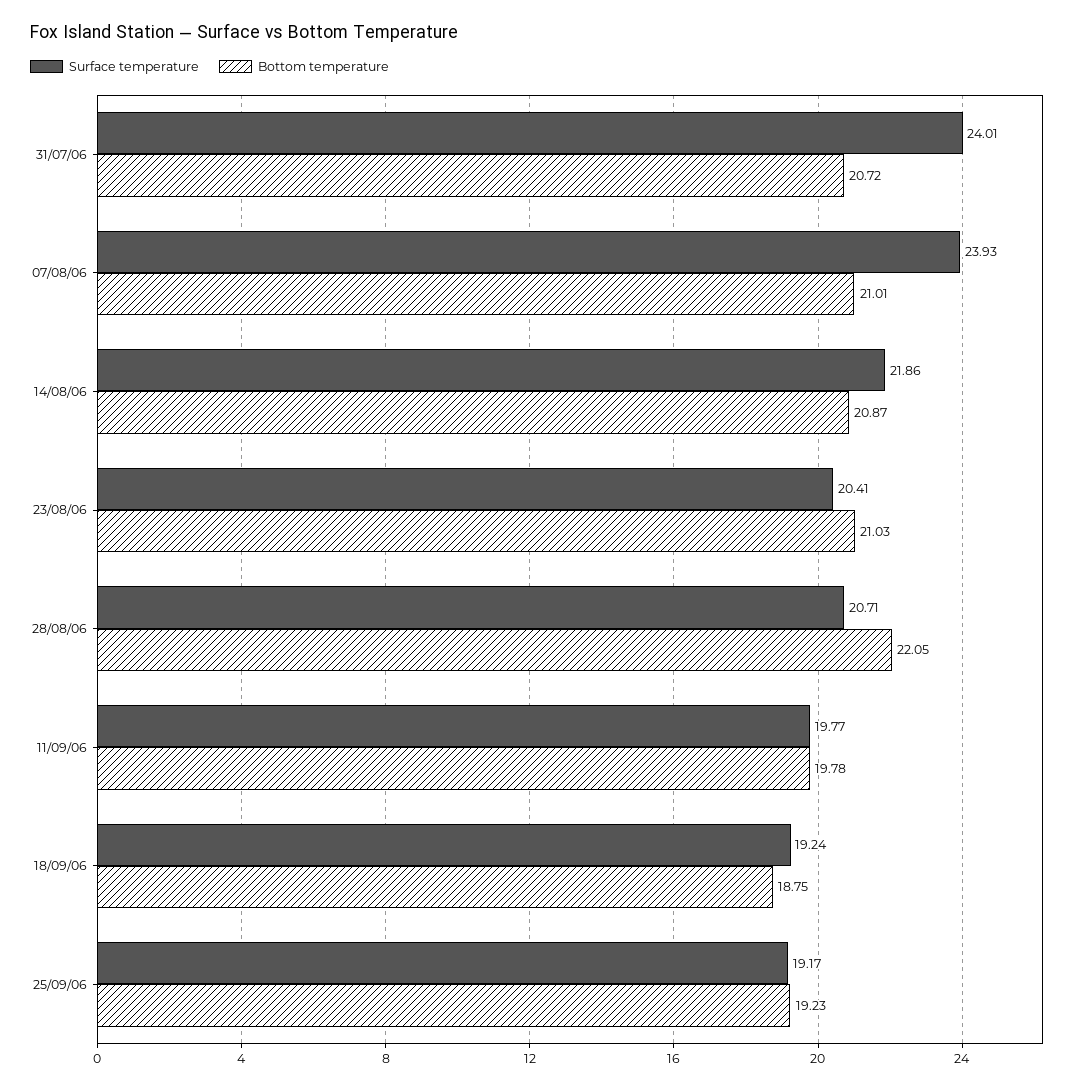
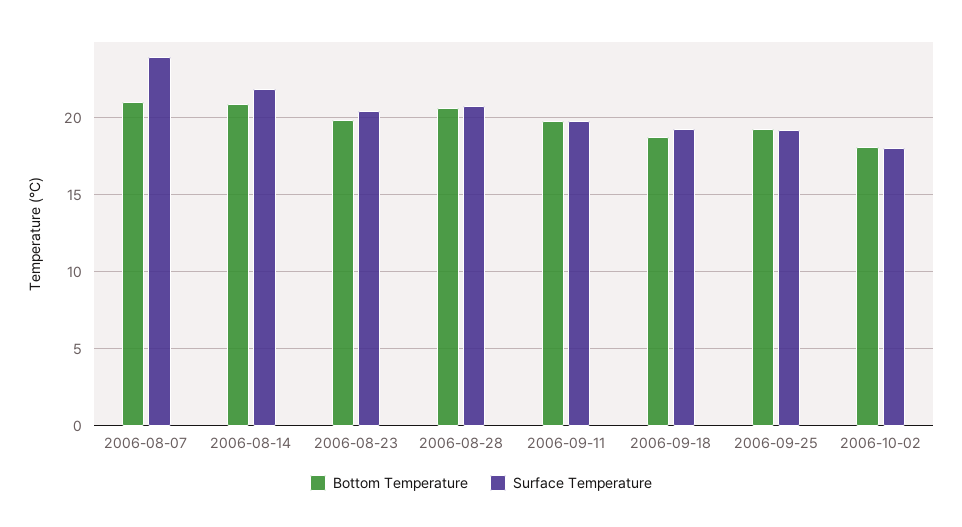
Surface temperature, 31/07/06: 24.01 -> none
Bottom temperature, 31/07/06: 20.72 -> none
Bottom temperature, 23/08/06: 21.03 -> 20
Bottom temperature, 28/08/06: 22.05 -> 20.5
Bottom temperature, 2006-10-02: none -> 18
Surface temperature, 2006-10-02: none -> 18

